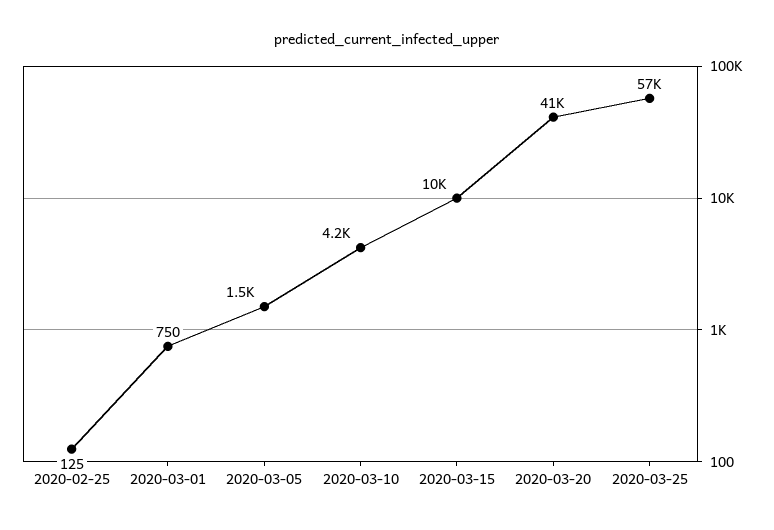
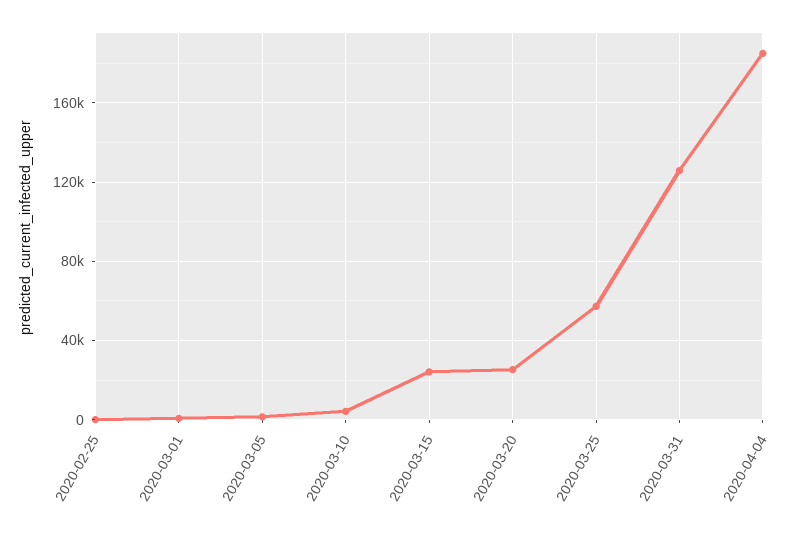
2020-03-15: 10000 -> 25000
2020-03-20: 41000 -> 25000
2020-03-31: none -> 125000
2020-04-04: none -> 185000

